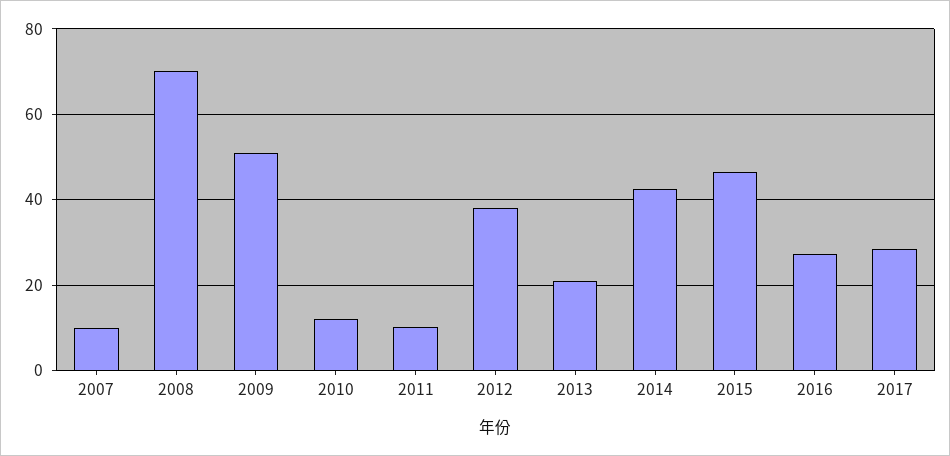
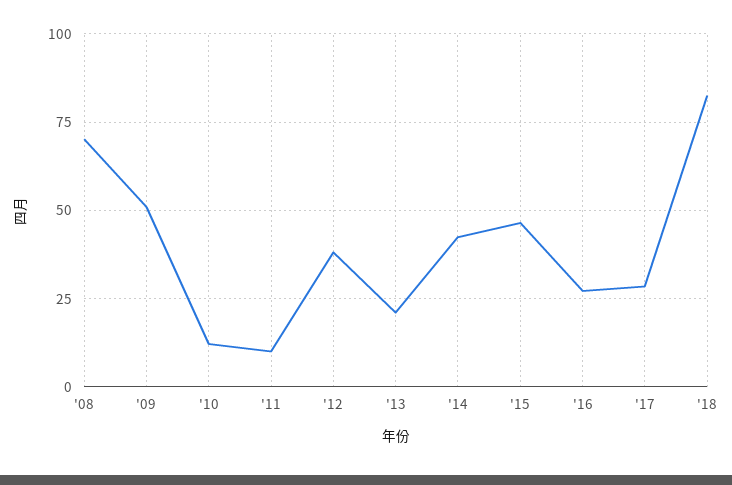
2007: 10 -> none
'18: none -> 82.5

